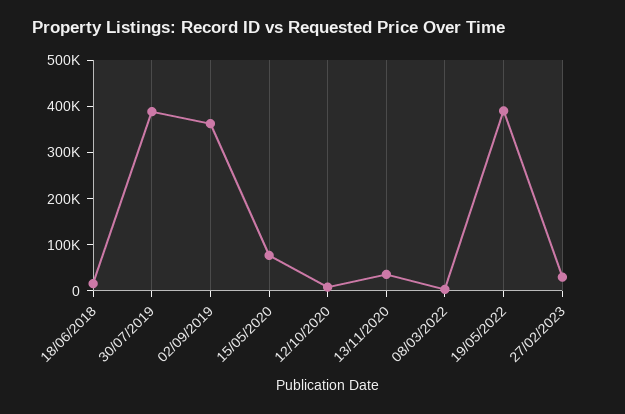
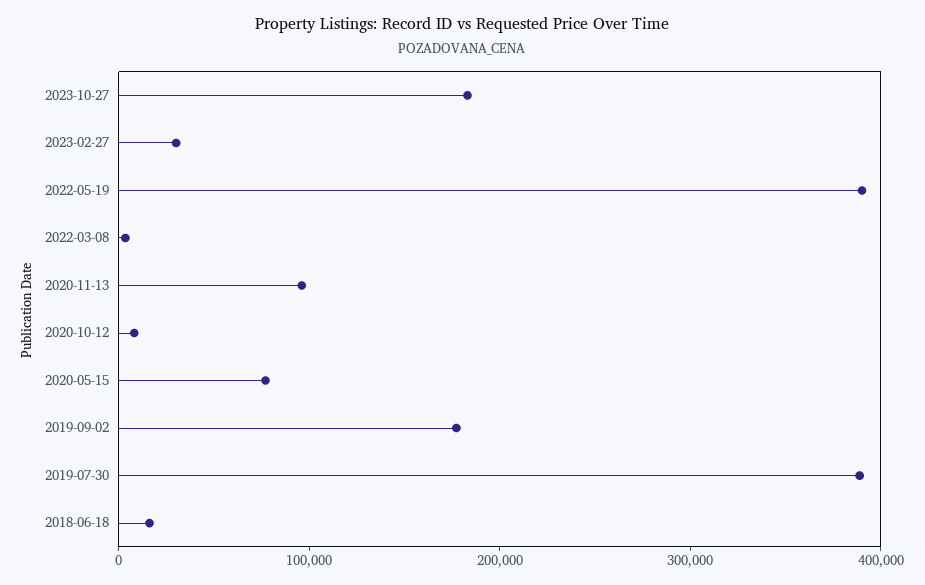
02/09/2019: 360000 -> 180000
13/11/2020: 40000 -> 100000
2023-10-27: none -> 180000

